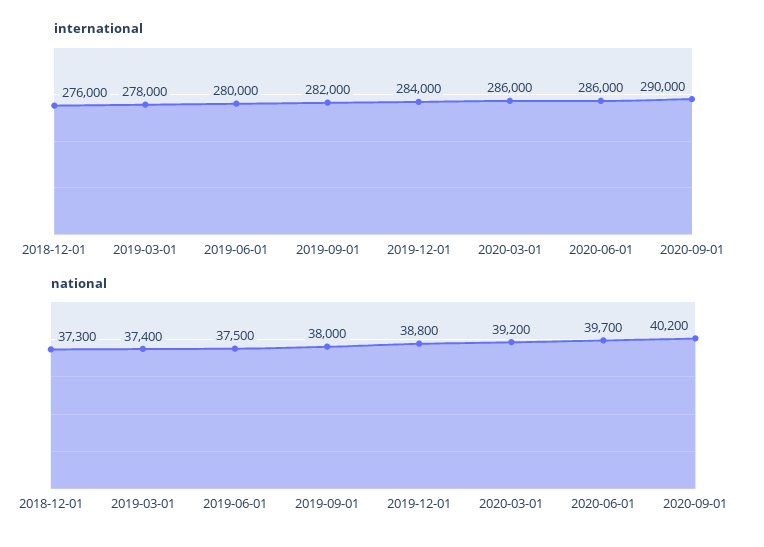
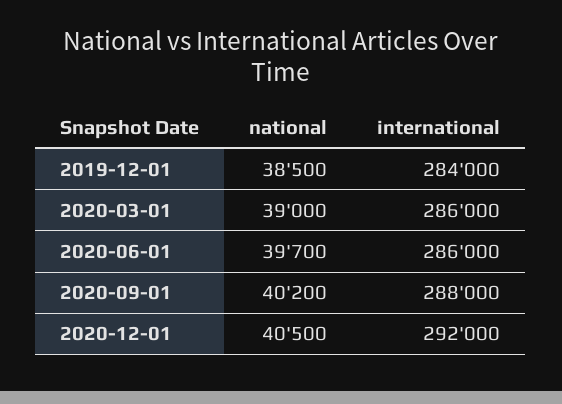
international, 2018-12-01: 276000 -> none
international, 2019-03-01: 278000 -> none
international, 2019-06-01: 280000 -> none
international, 2019-09-01: 282000 -> none
international, 2020-09-01: 290000 -> 288000
national, 2018-12-01: 37300 -> none
national, 2019-03-01: 37400 -> none
national, 2019-06-01: 37500 -> none
national, 2019-09-01: 38000 -> none
national, 2019-12-01: 38800 -> 38500
national, 2020-03-01: 39200 -> 39000
national, 2020-12-01: none -> 40500
international, 2020-12-01: none -> 292000

